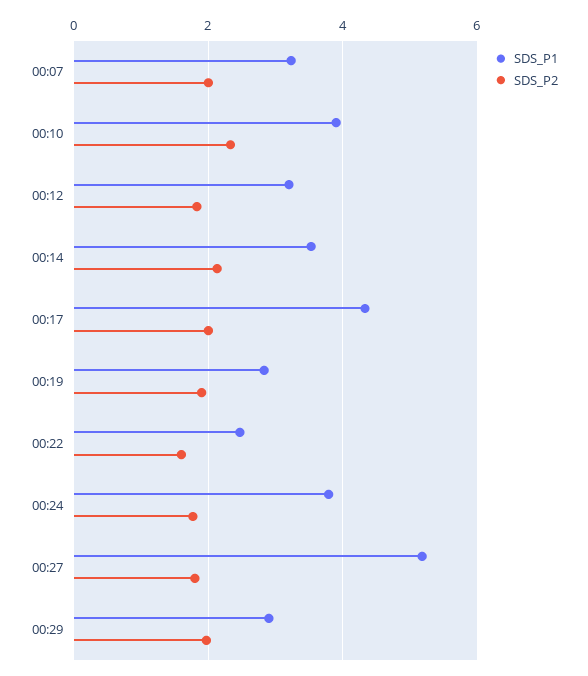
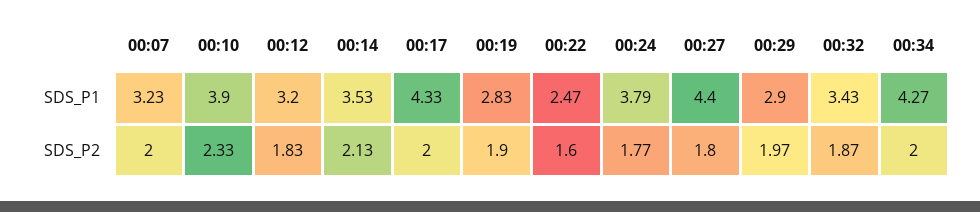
SDS_P1, 00:27: 5.2 -> 4.4
SDS_P1, 00:32: none -> 3.43
SDS_P1, 00:34: none -> 4.27
SDS_P2, 00:32: none -> 1.87
SDS_P2, 00:34: none -> 2

